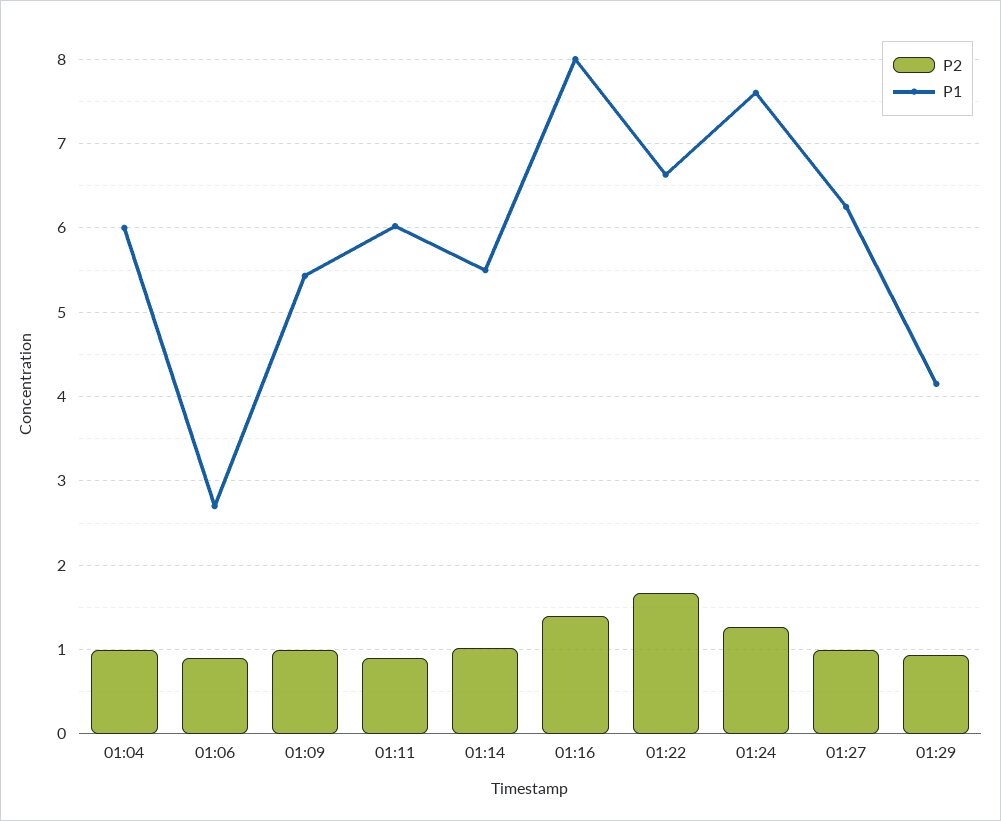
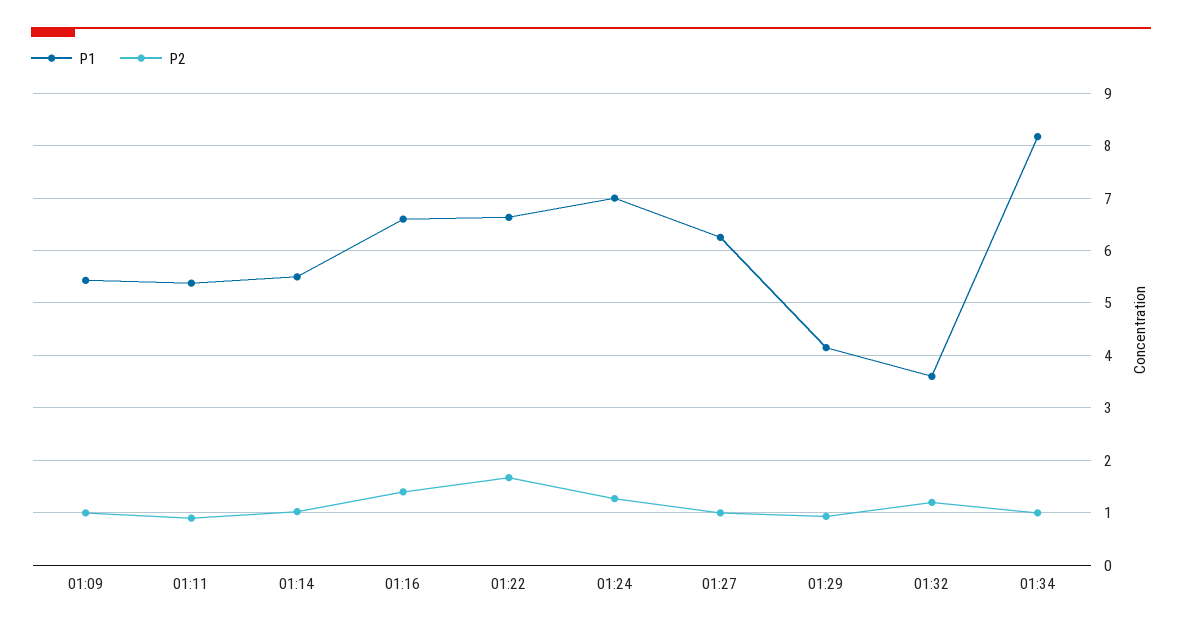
P2, 01:04: 1 -> none
P1, 01:04: 6 -> none
P2, 01:06: 0.9 -> none
P1, 01:06: 2.7 -> none
P1, 01:11: 6 -> 5.4
P1, 01:16: 8 -> 6.6
P1, 01:24: 7.6 -> 7
P1, 01:32: none -> 3.6
P2, 01:32: none -> 1.2
P1, 01:34: none -> 8.2
P2, 01:34: none -> 1

